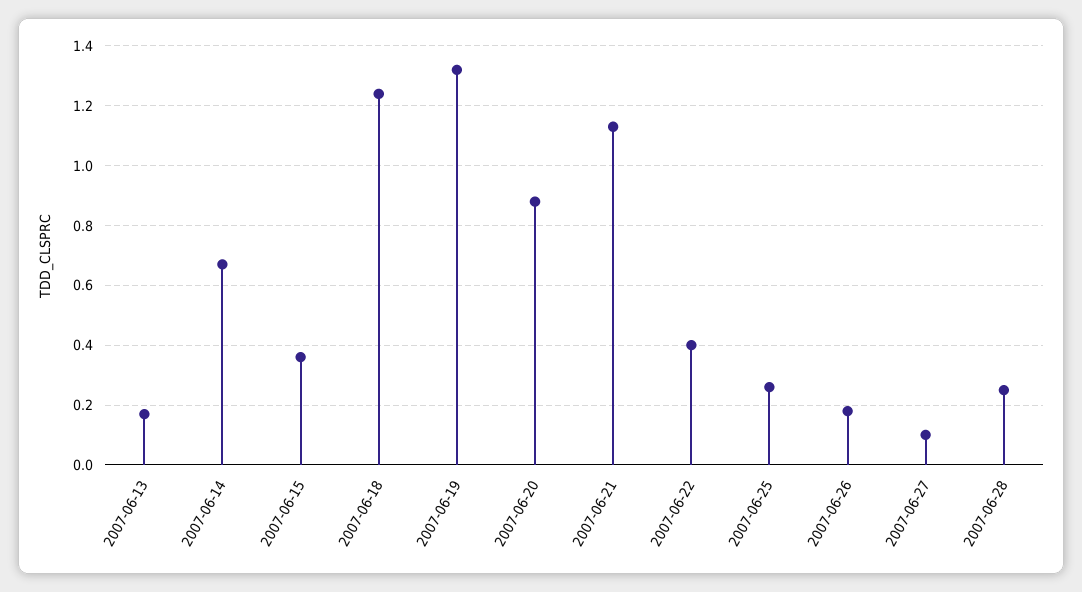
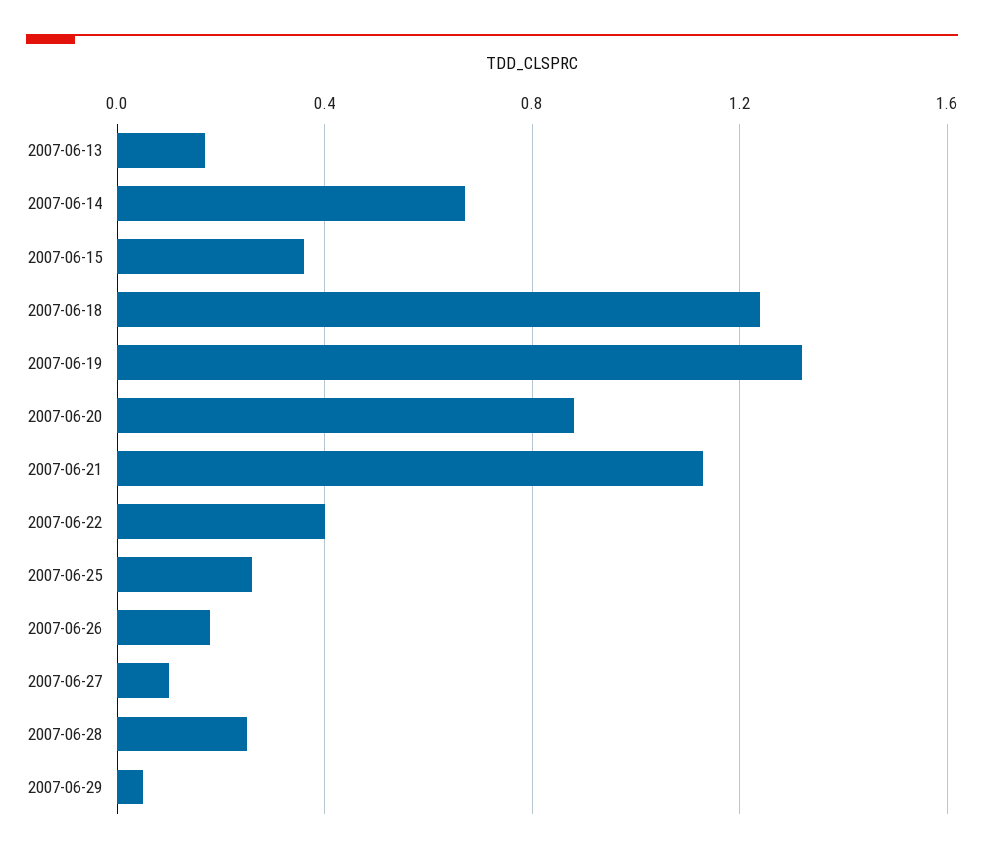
2007-06-29: none -> 0.05

